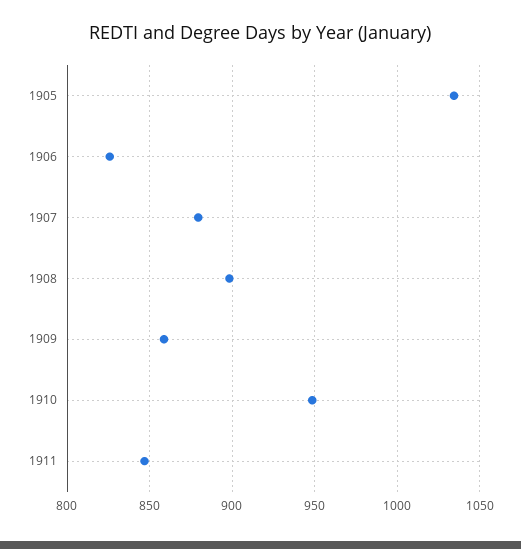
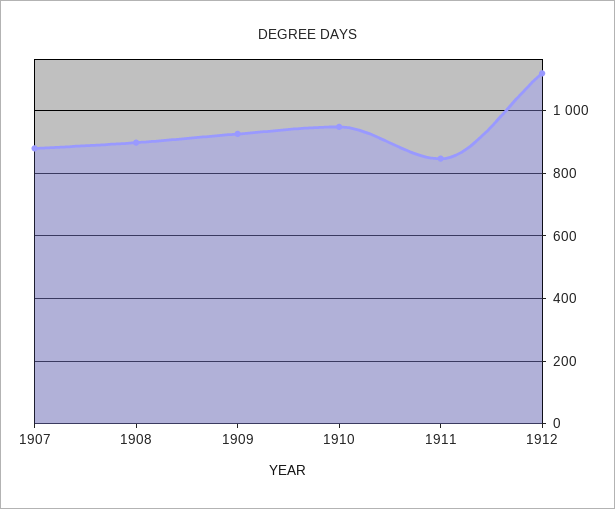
1905: 1035 -> none
1906: 825 -> none
1909: 860 -> 920
1912: none -> 1120

